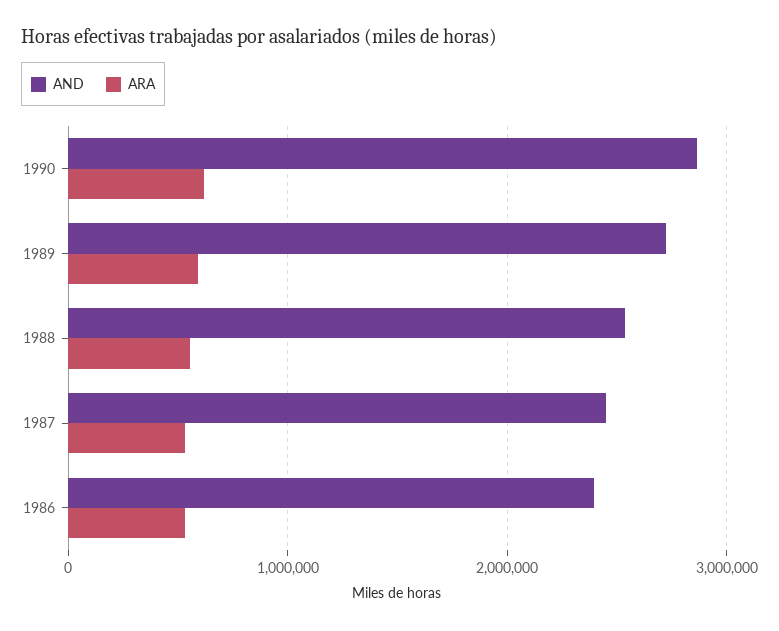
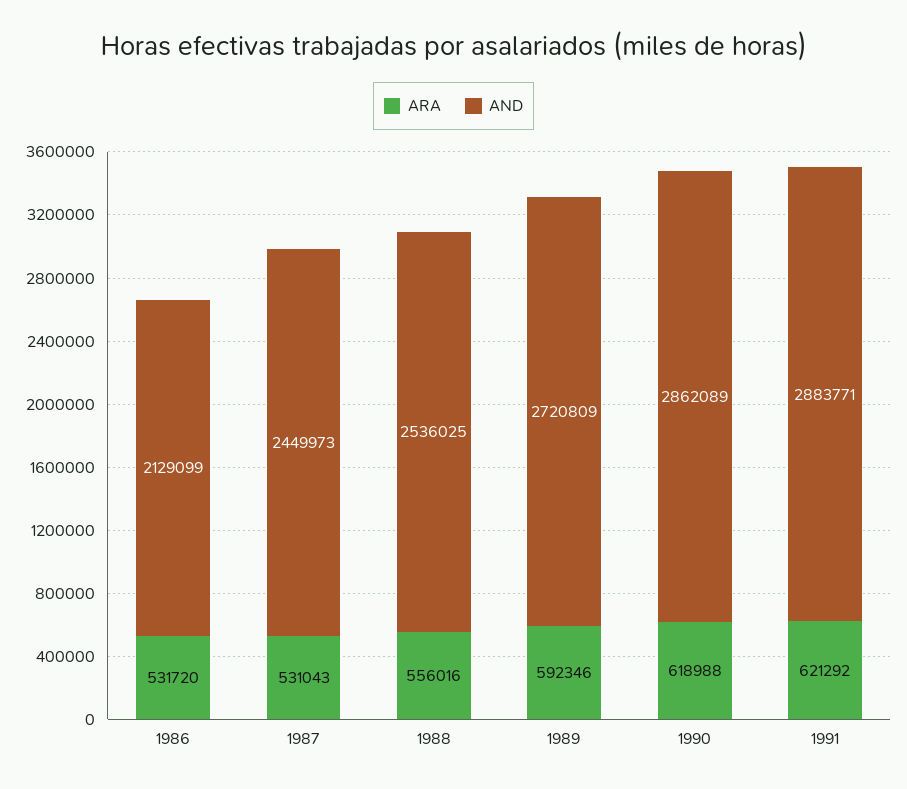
AND, 1986: 2400000 -> 2129099
ARA, 1991: none -> 621292
AND, 1991: none -> 2883771

